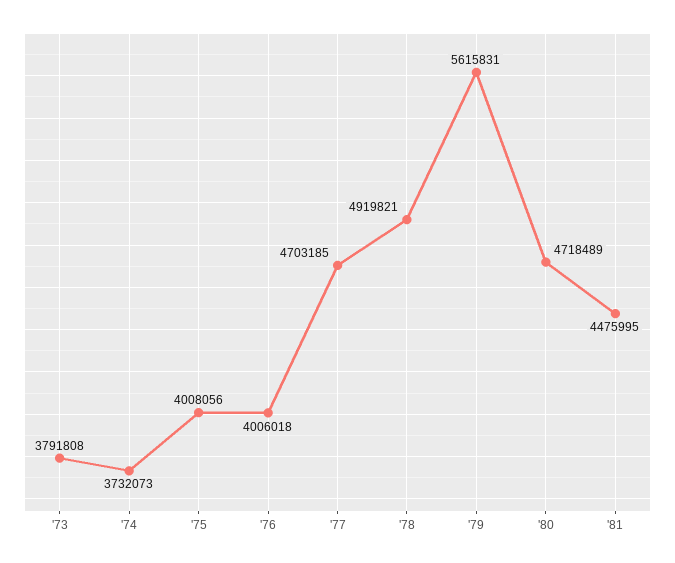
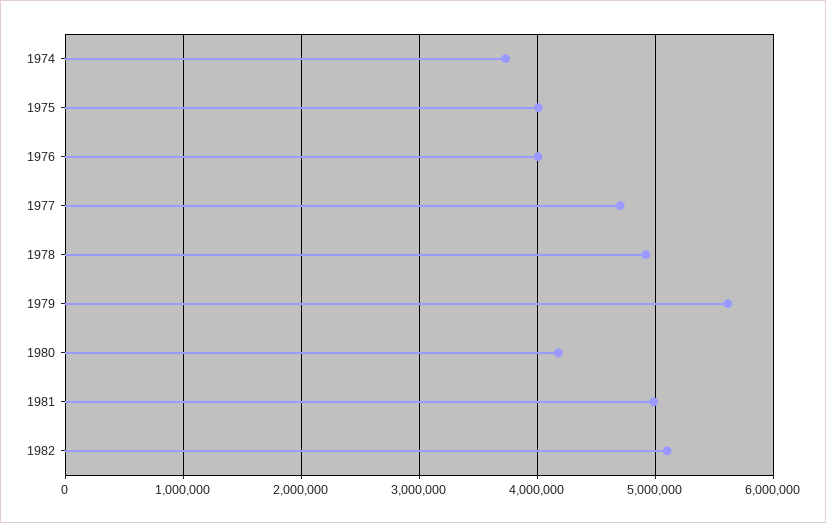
'73: 3791808 -> none
'80: 4718489 -> 4200000
'81: 4475995 -> 5000000
1982: none -> 5100000

